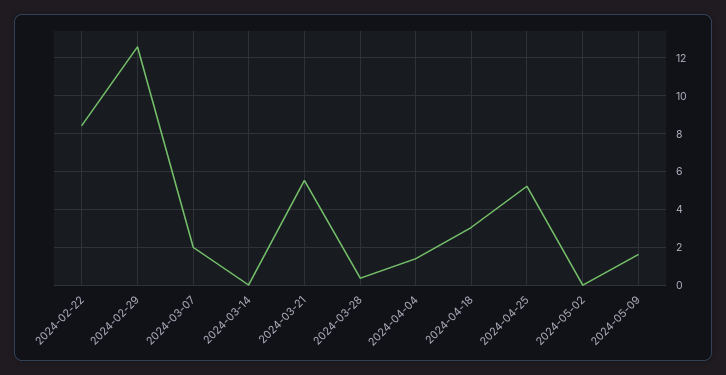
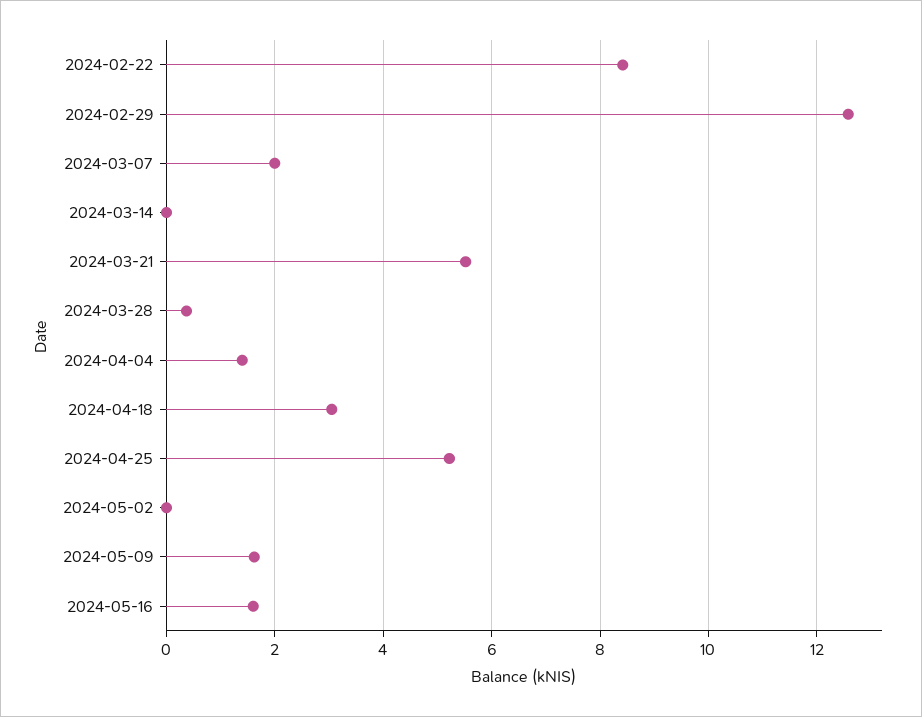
2024-05-16: none -> 1.6

